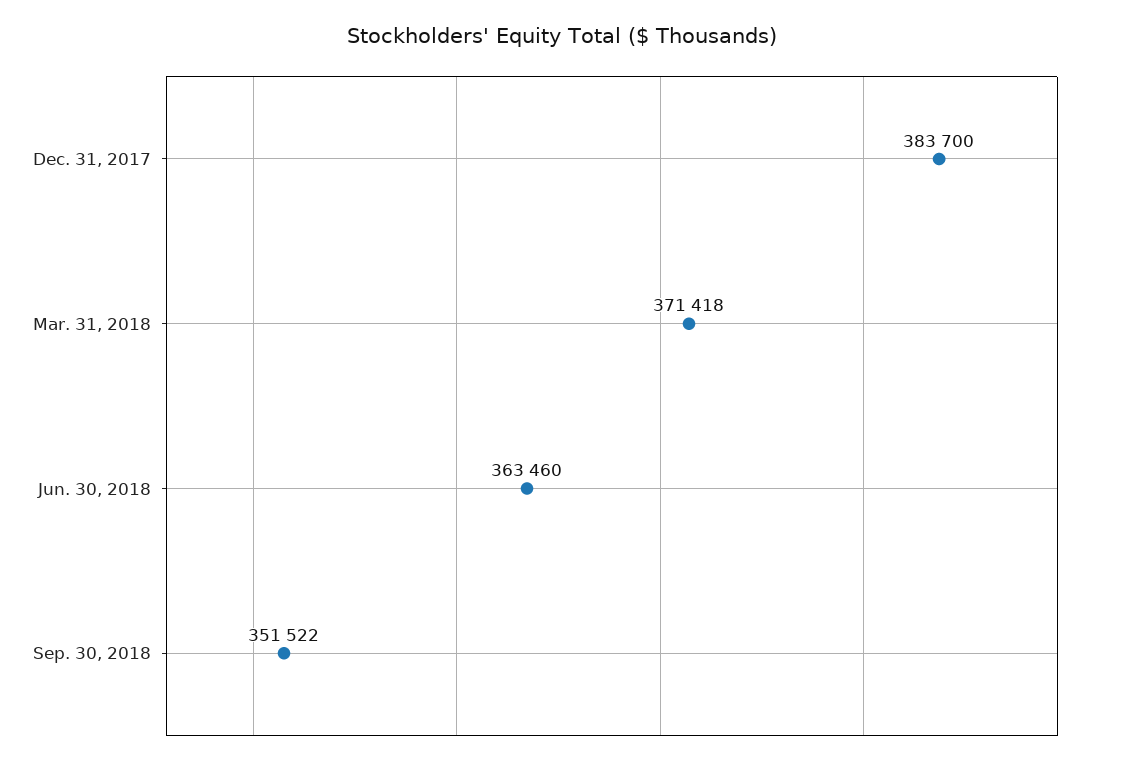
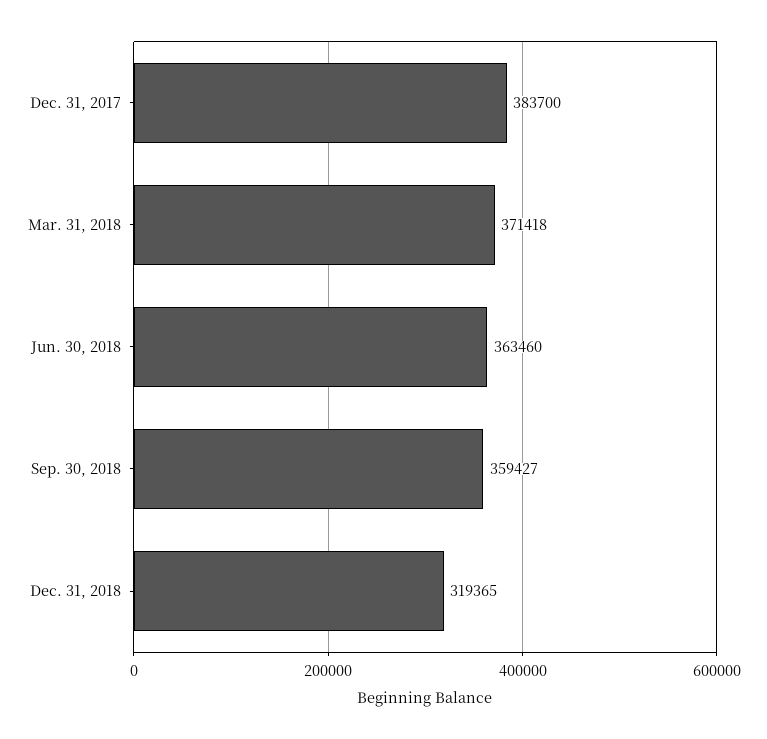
Sep. 30, 2018: 351522 -> 359427
Dec. 31, 2018: none -> 319365

